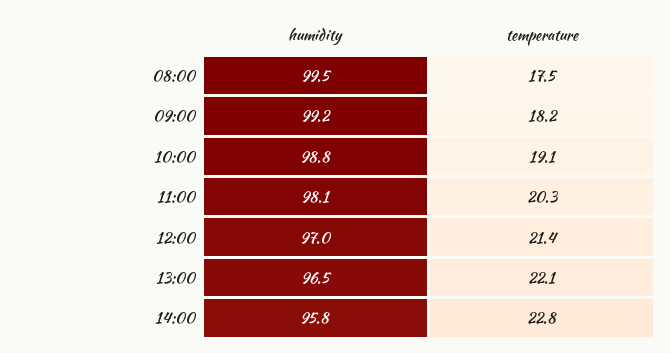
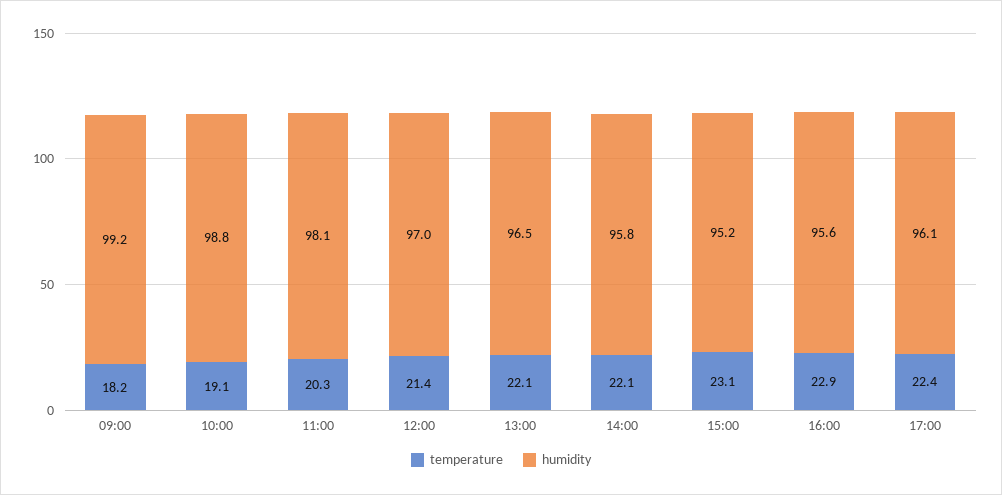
humidity, 08:00: 99.5 -> none
temperature, 08:00: 17.5 -> none
temperature, 14:00: 22.8 -> 22.1
temperature, 15:00: none -> 23.1
humidity, 15:00: none -> 95.2
temperature, 16:00: none -> 22.9
humidity, 16:00: none -> 95.6
temperature, 17:00: none -> 22.4
humidity, 17:00: none -> 96.1

